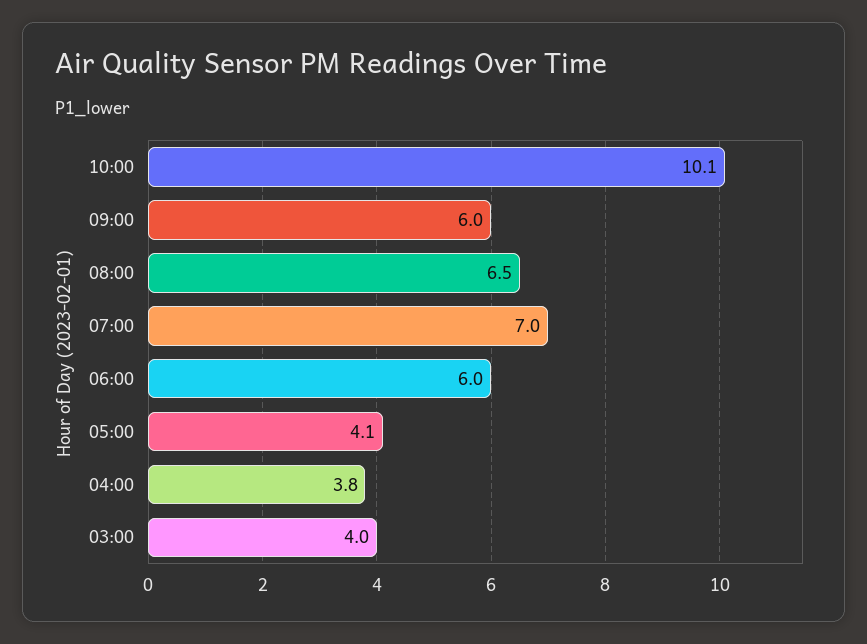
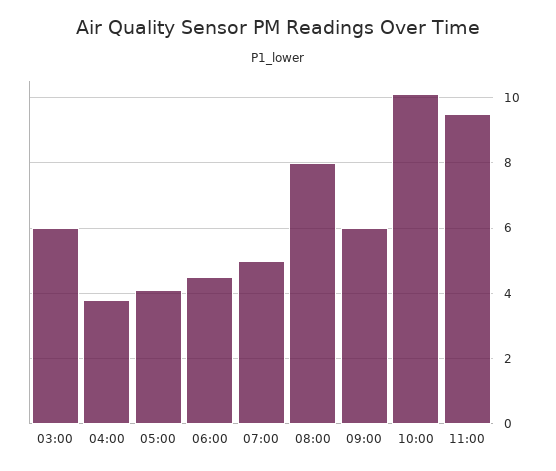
08:00: 6.5 -> 8
07:00: 7 -> 5
06:00: 6 -> 4.5
03:00: 4 -> 6
11:00: none -> 9.5

